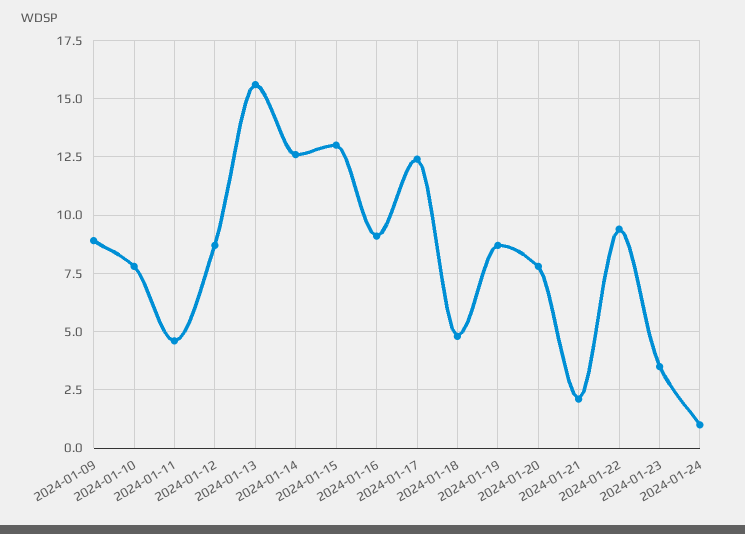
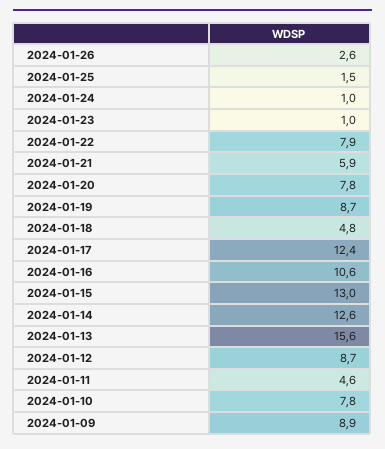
2024-01-16: 9 -> 10.6
2024-01-21: 2 -> 5.9
2024-01-22: 9.5 -> 7.9
2024-01-23: 3.5 -> 1
2024-01-26: none -> 2.6
2024-01-25: none -> 1.5

